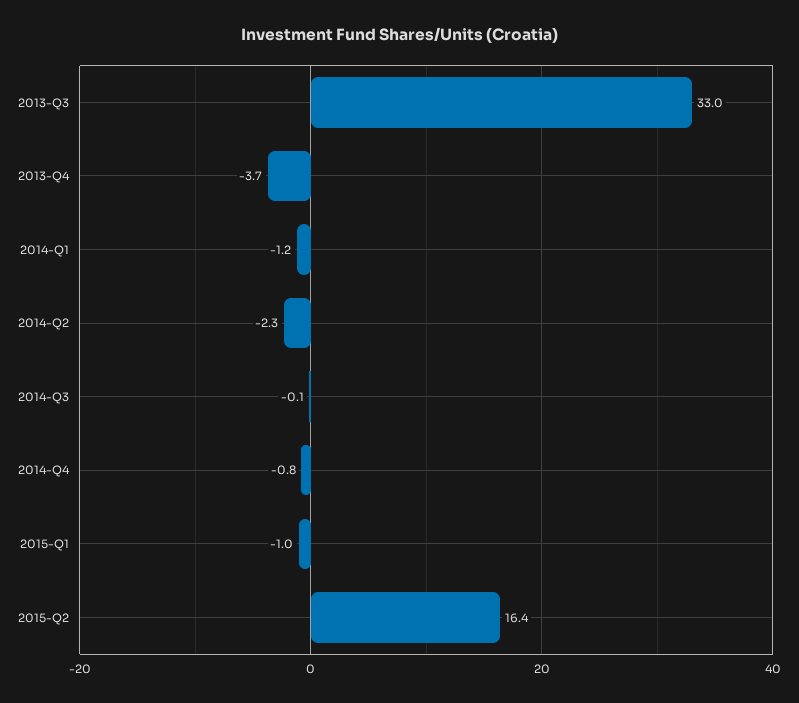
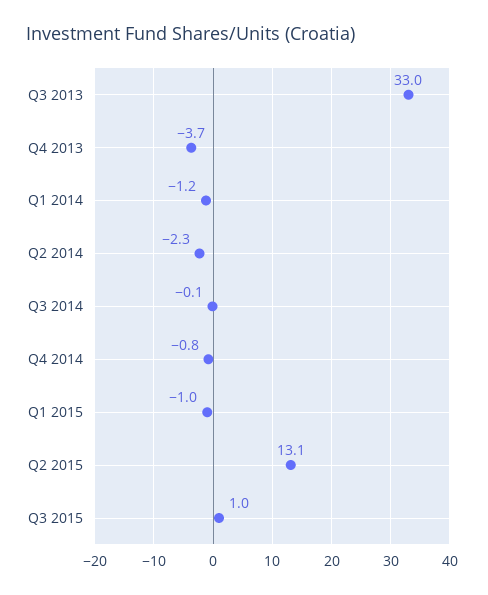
2015-Q2: 16.4 -> 13.1
Q3 2015: none -> 1

